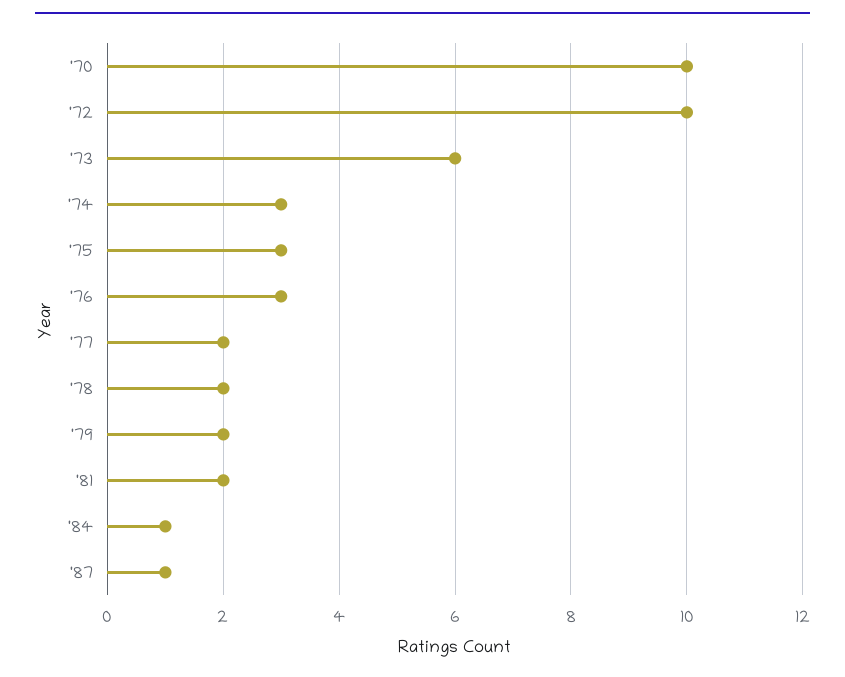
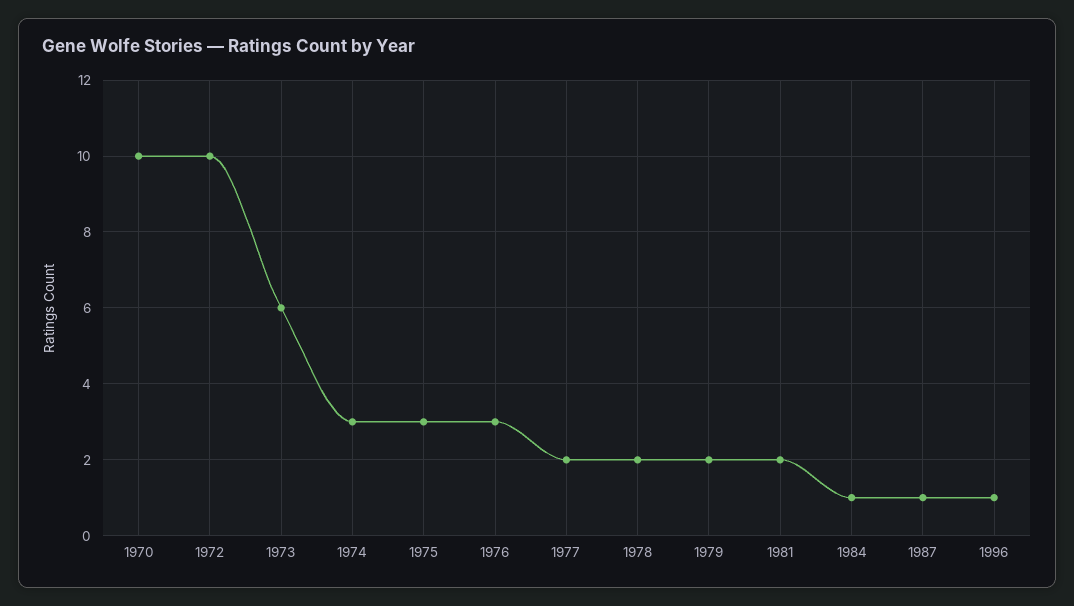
1996: none -> 1

